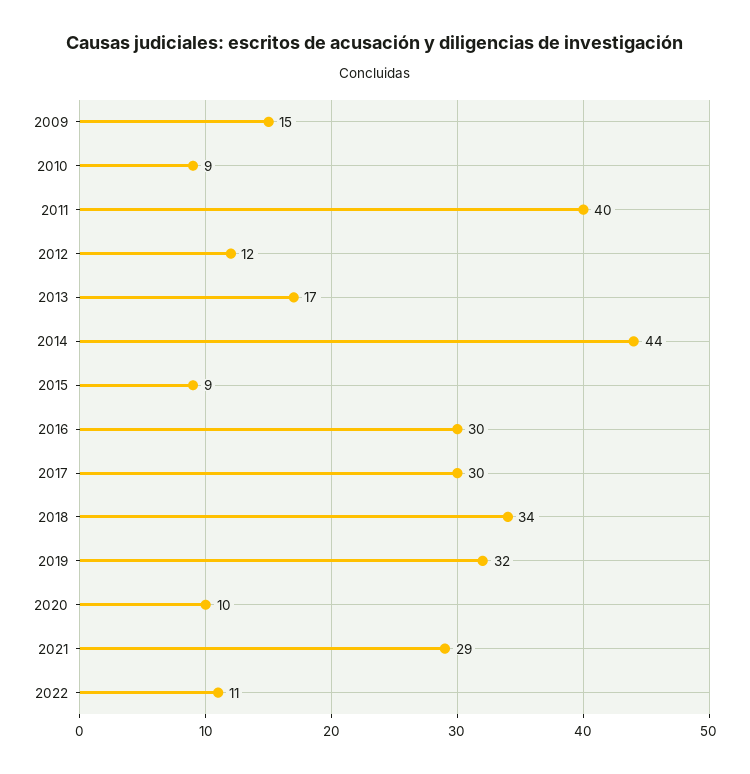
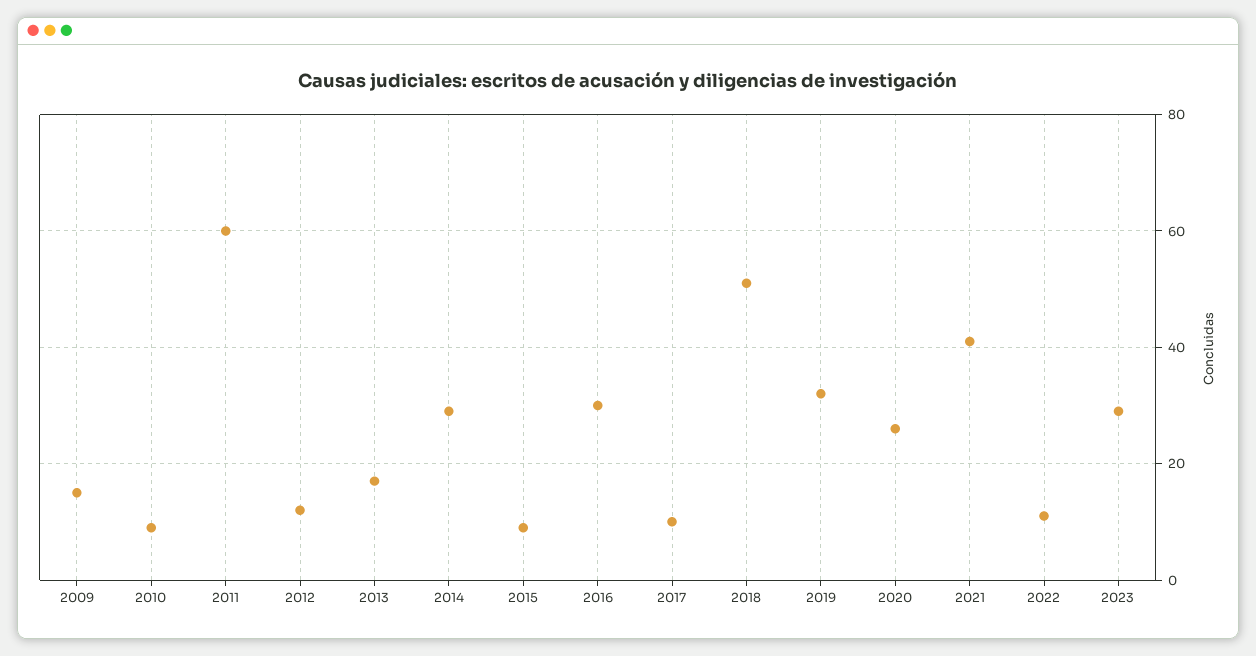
2011: 40 -> 60
2014: 44 -> 30
2017: 30 -> 10
2018: 34 -> 50
2020: 10 -> 25
2021: 29 -> 40
2023: none -> 30

